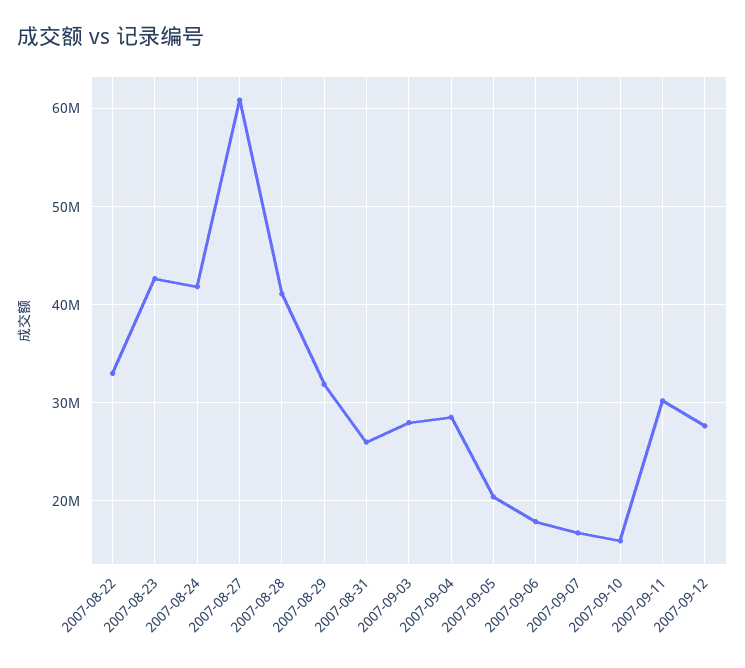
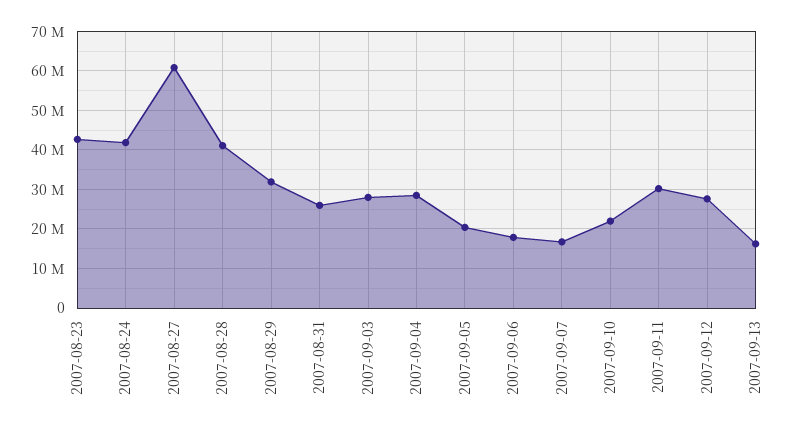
2007-08-22: 33000000 -> none
2007-09-10: 16000000 -> 22000000
2007-09-13: none -> 16000000

